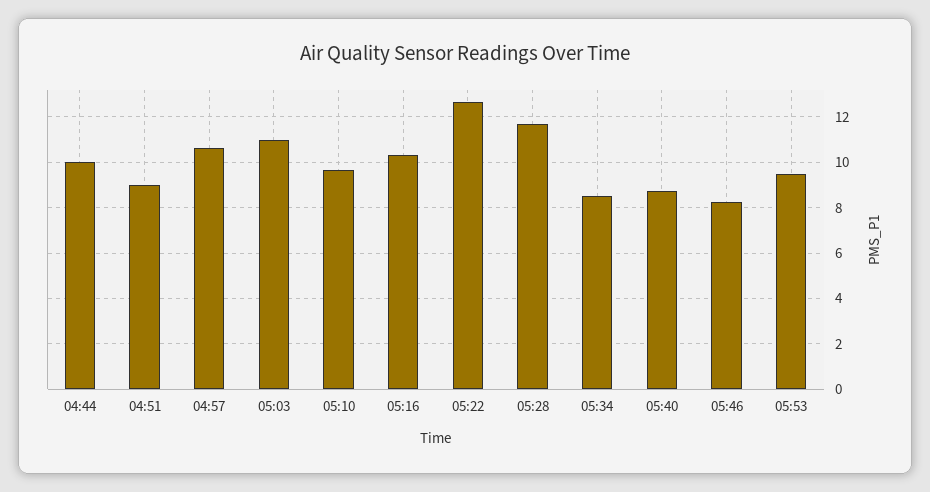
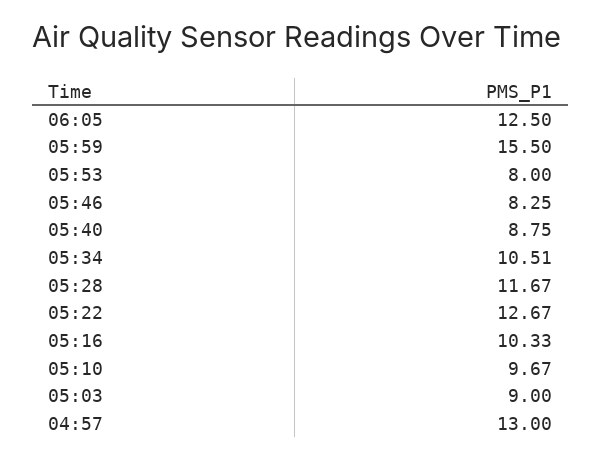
04:44: 10 -> none
04:51: 9 -> none
04:57: 10.5 -> 13
05:03: 11 -> 9
05:34: 8.5 -> 10.51
05:53: 9.5 -> 8
06:05: none -> 12.5
05:59: none -> 15.5

